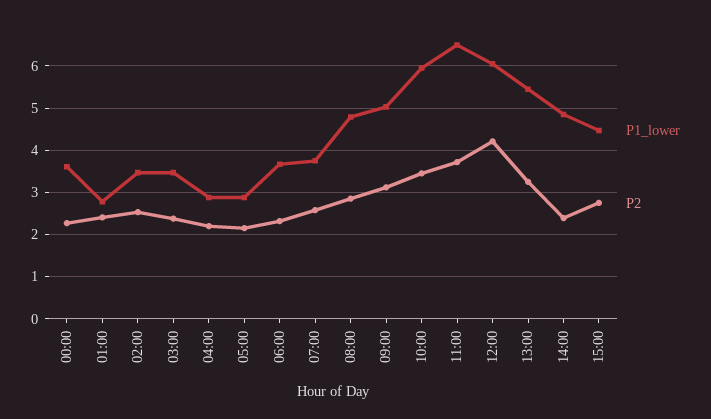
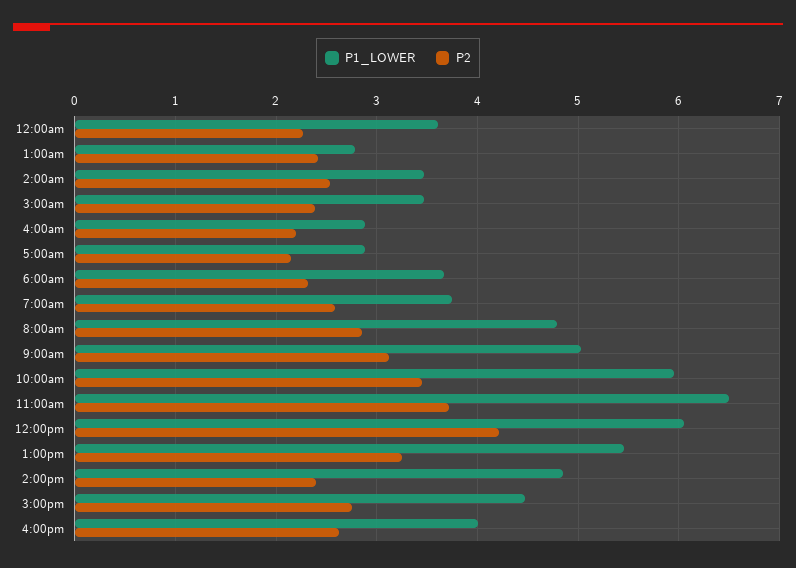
P1_lower, 4:00pm: none -> 4
P2, 4:00pm: none -> 2.6

